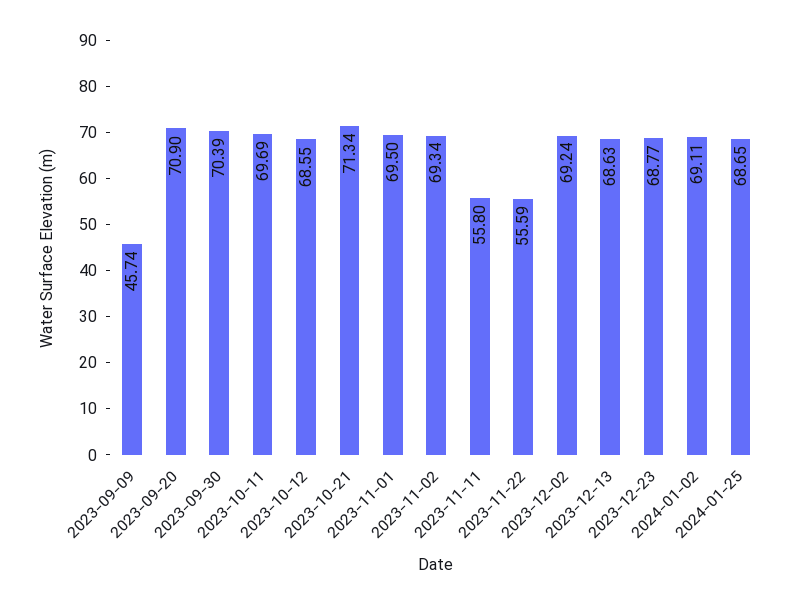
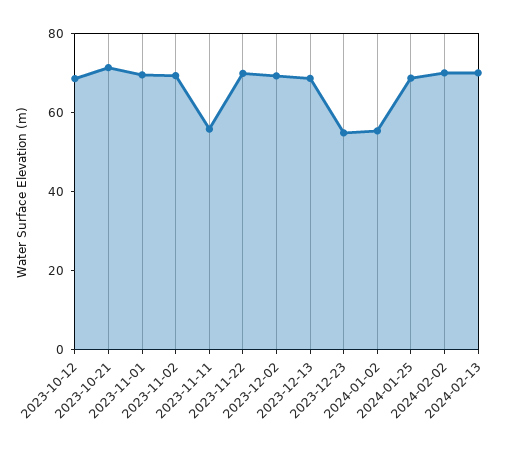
2023-09-09: 45.74 -> none
2023-09-20: 70.9 -> none
2023-09-30: 70.39 -> none
2023-10-11: 69.69 -> none
2023-11-22: 55.59 -> 70
2023-12-23: 68.77 -> 55
2024-01-02: 69.11 -> 55
2024-02-02: none -> 70
2024-02-13: none -> 70

